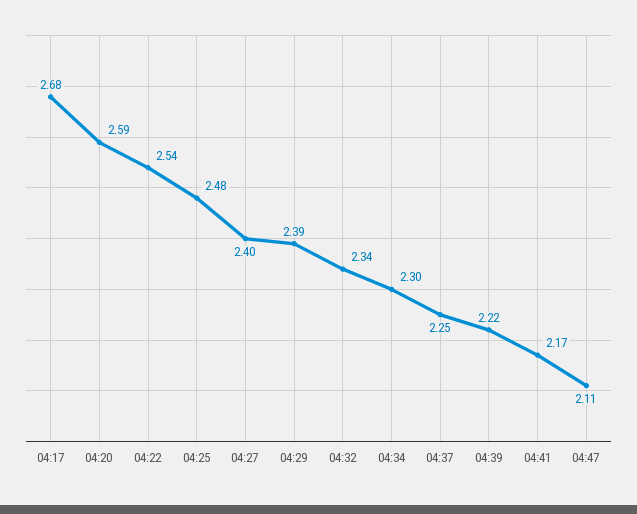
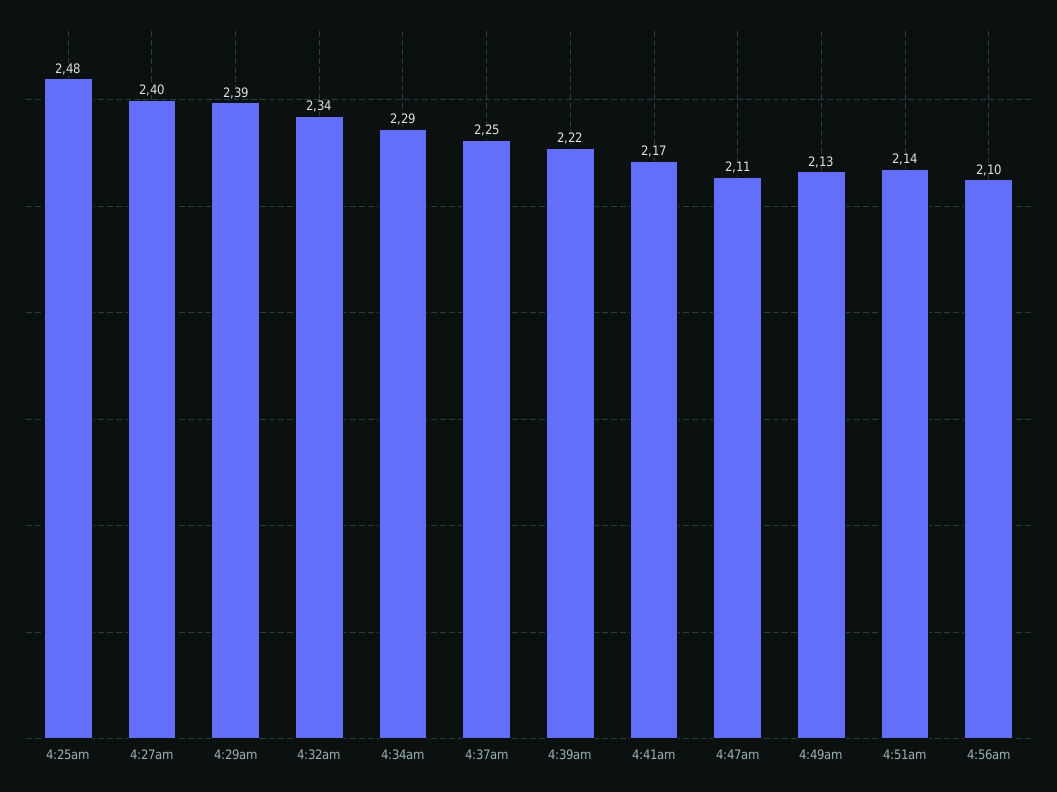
04:17: 2.68 -> none
04:20: 2.59 -> none
04:22: 2.54 -> none
04:34: 2.3 -> 2.29
4:49am: none -> 2.13
4:51am: none -> 2.14
4:56am: none -> 2.1

